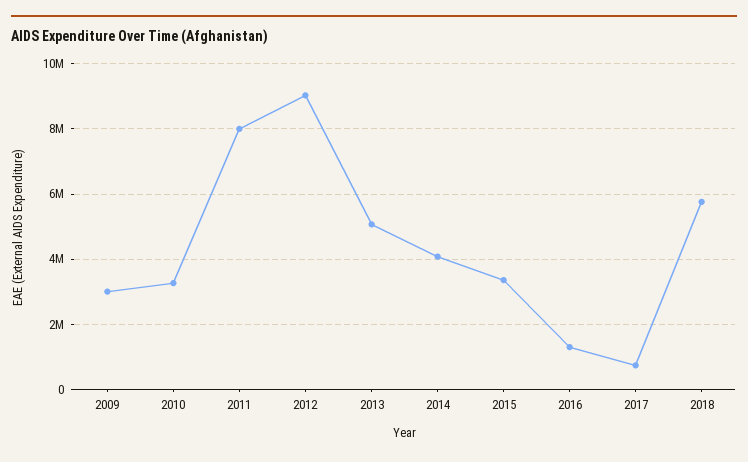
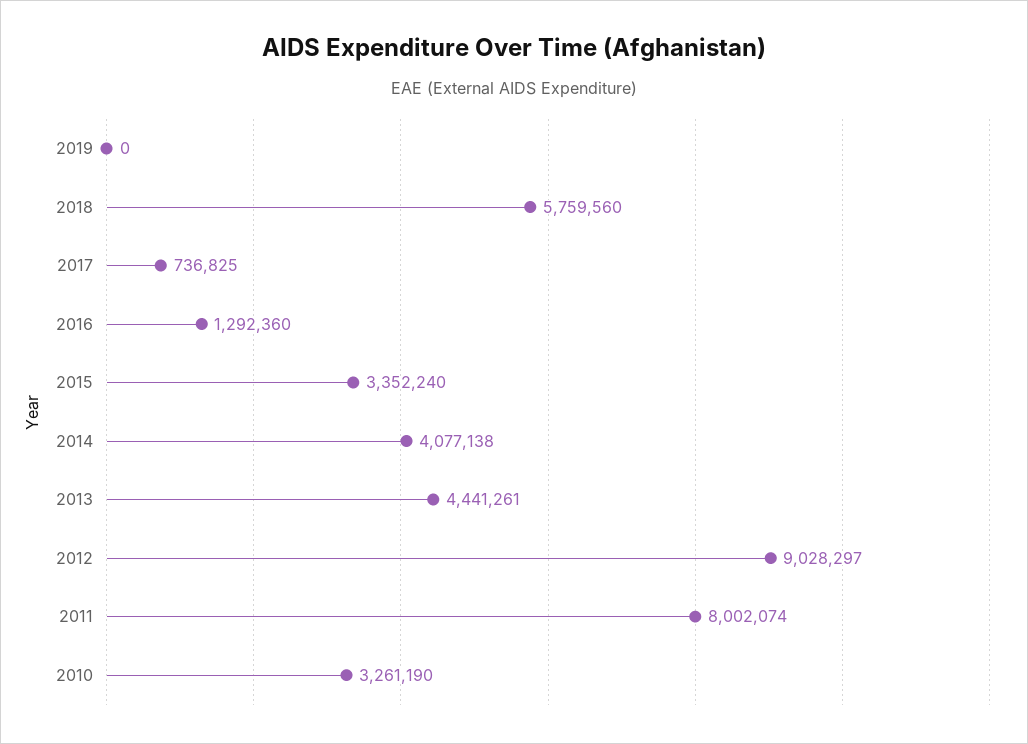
2009: 3000000 -> none
2013: 5000000 -> 4441261
2019: none -> 0

